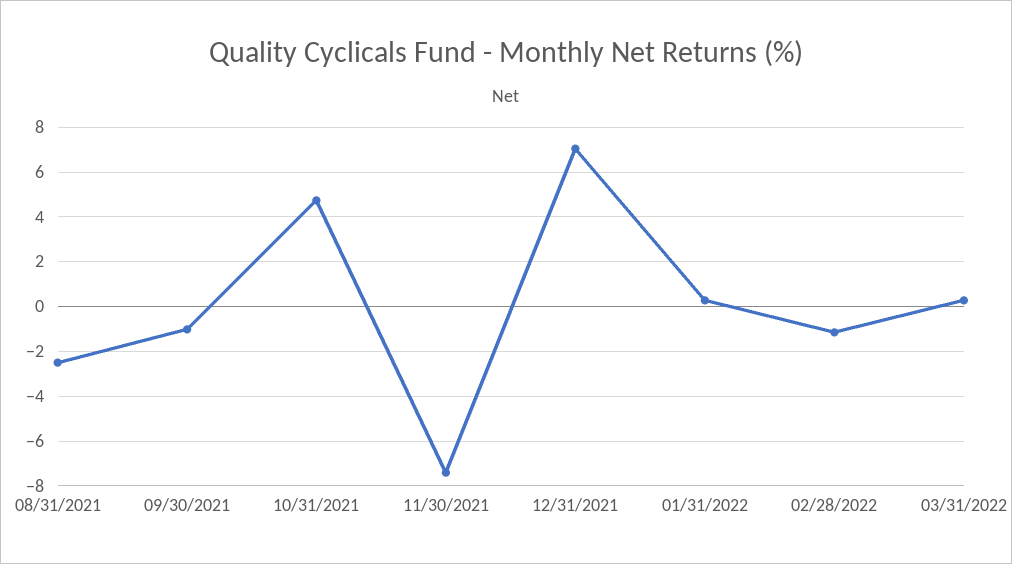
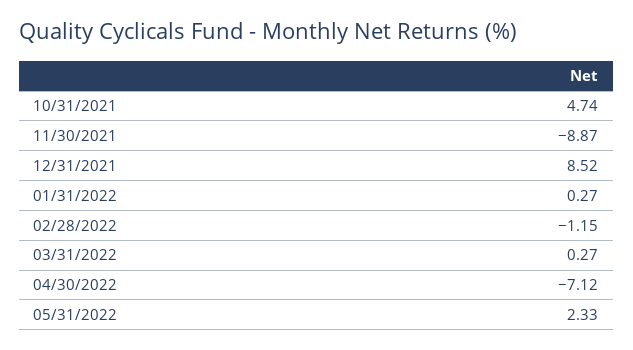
08/31/2021: -2.5 -> none
09/30/2021: -1 -> none
11/30/2021: -7.5 -> -8.87
12/31/2021: 7 -> 8.52
04/30/2022: none -> -7.12
05/31/2022: none -> 2.33

